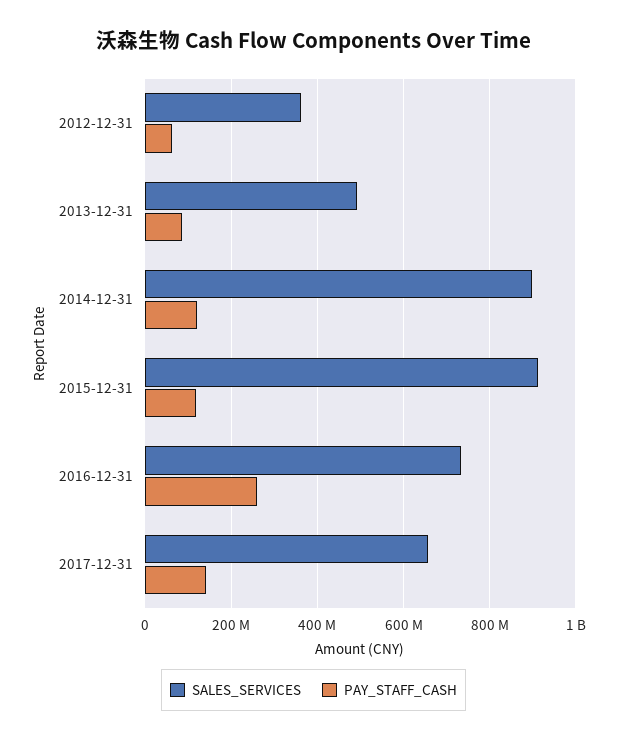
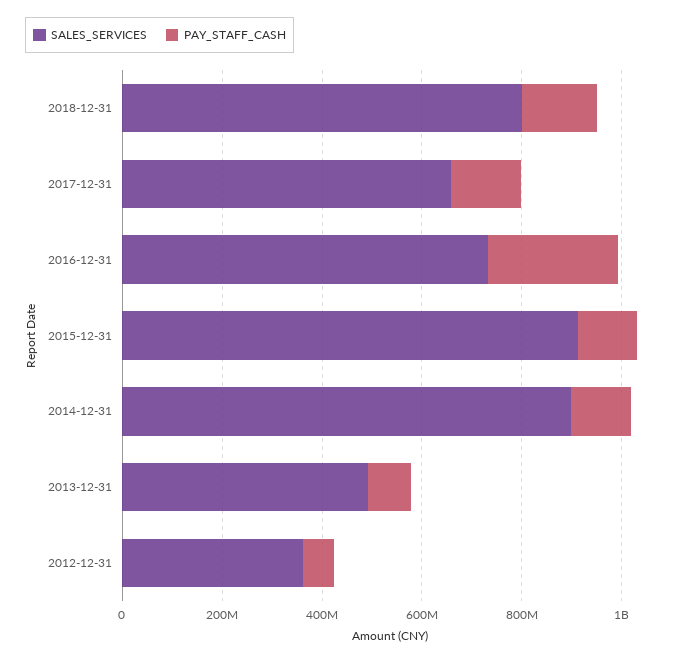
SALES_SERVICES, 2018-12-31: none -> 800000000
PAY_STAFF_CASH, 2018-12-31: none -> 150000000

